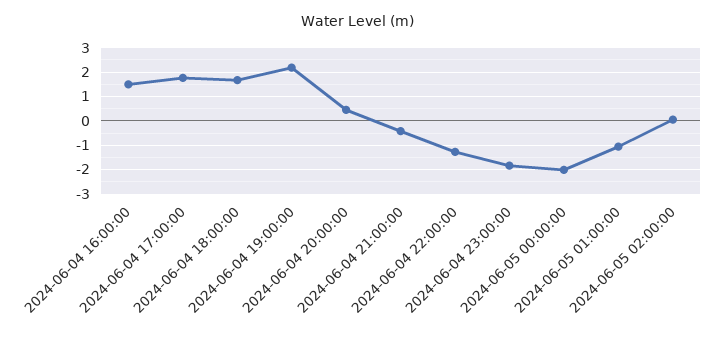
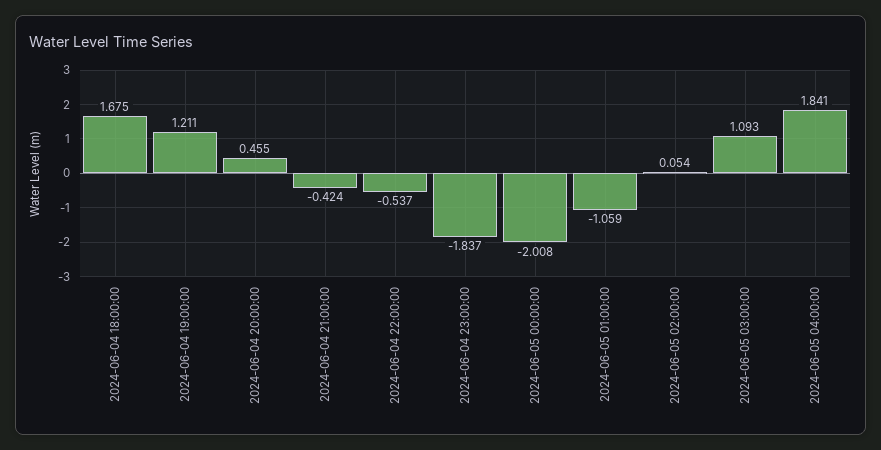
2024-06-04 16:00:00: 1.5 -> none
2024-06-04 17:00:00: 1.75 -> none
2024-06-04 19:00:00: 2.25 -> 1.211
2024-06-04 22:00:00: -1.25 -> -0.537
2024-06-05 03:00:00: none -> 1.093
2024-06-05 04:00:00: none -> 1.841

